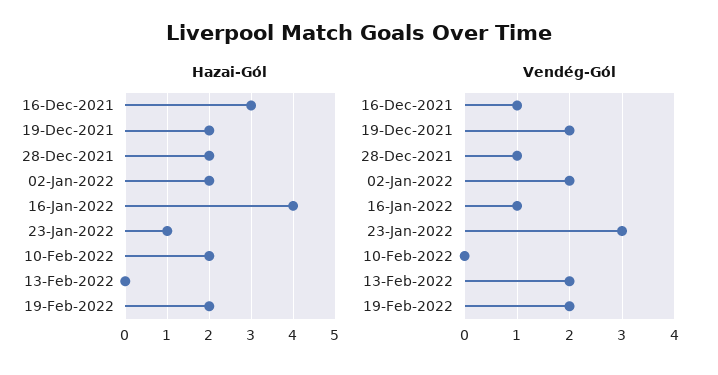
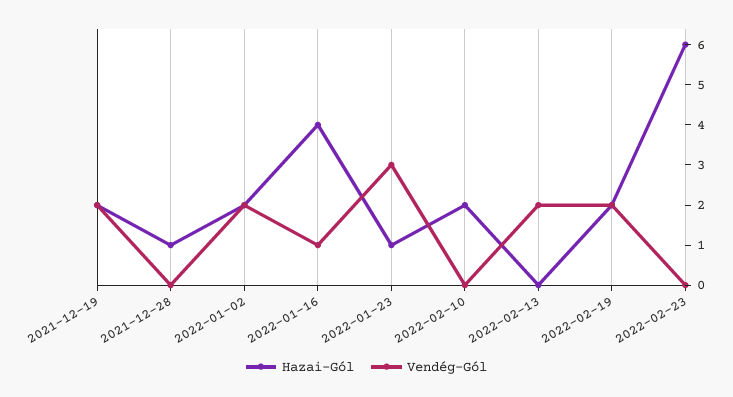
Hazai-Gól, 16-Dec-2021: 3 -> none
Hazai-Gól, 28-Dec-2021: 2 -> 1
Vendég-Gól, 16-Dec-2021: 1 -> none
Vendég-Gól, 28-Dec-2021: 1 -> 0
Hazai-Gól, 2022-02-23: none -> 6
Vendég-Gól, 2022-02-23: none -> 0

